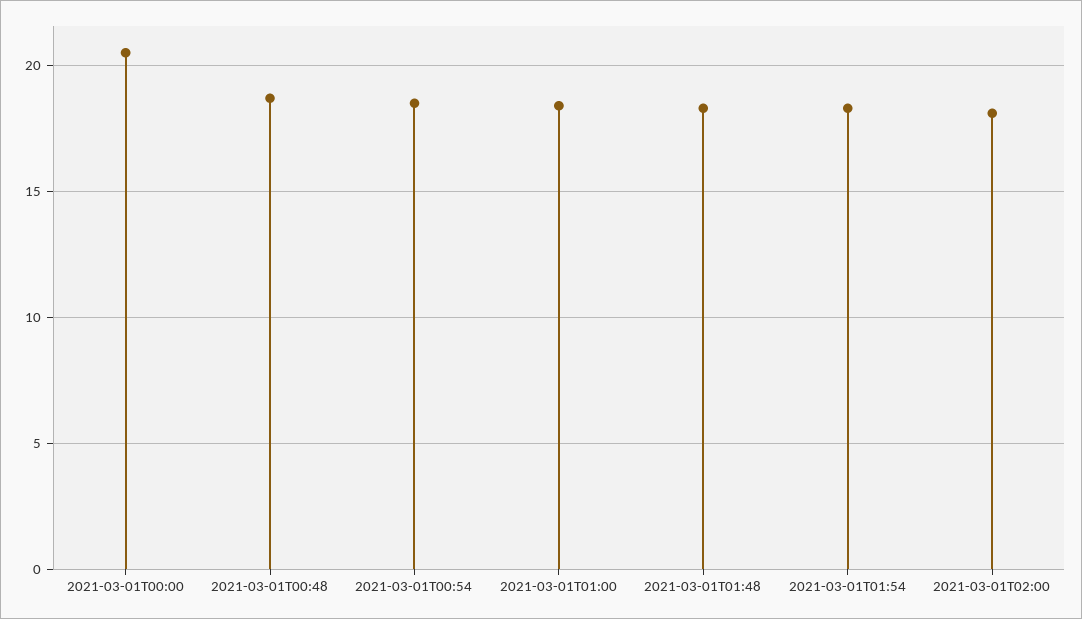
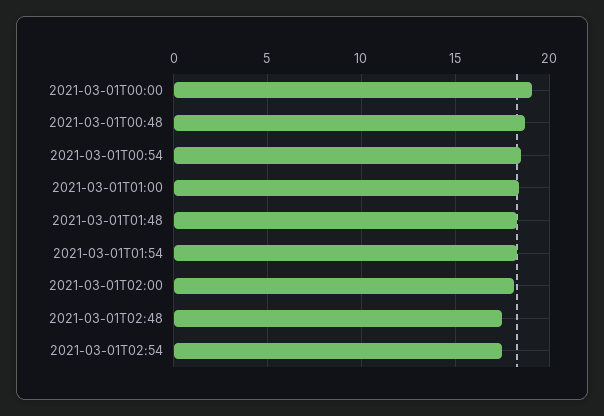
2021-03-01T00:00: 20.5 -> 19
2021-03-01T02:48: none -> 17.5
2021-03-01T02:54: none -> 17.5

